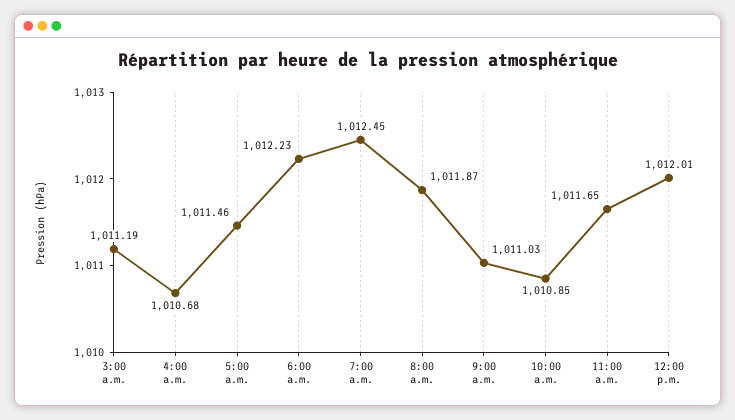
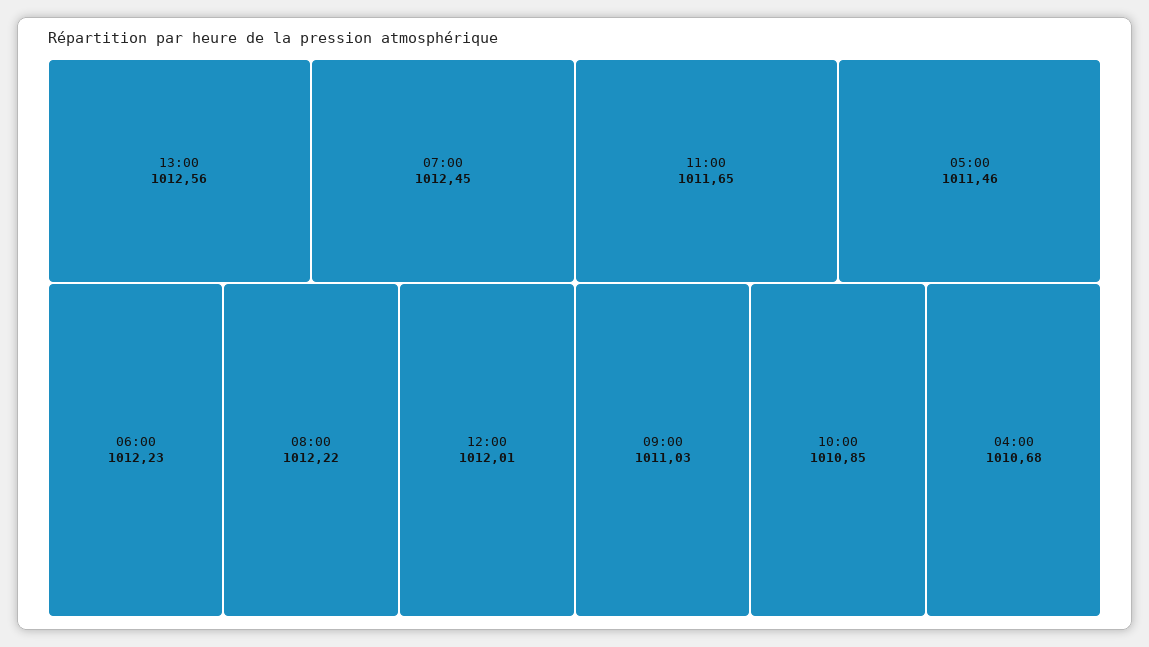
3:00 a.m.: 1011.19 -> none
8:00 a.m.: 1011.87 -> 1012.22
13:00: none -> 1012.56

